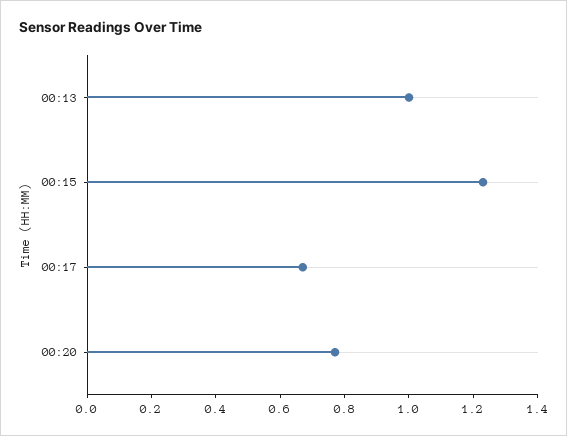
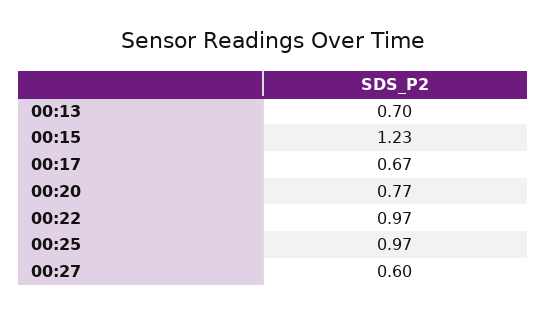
00:13: 1 -> 0.7
00:22: none -> 0.97
00:25: none -> 0.97
00:27: none -> 0.6

